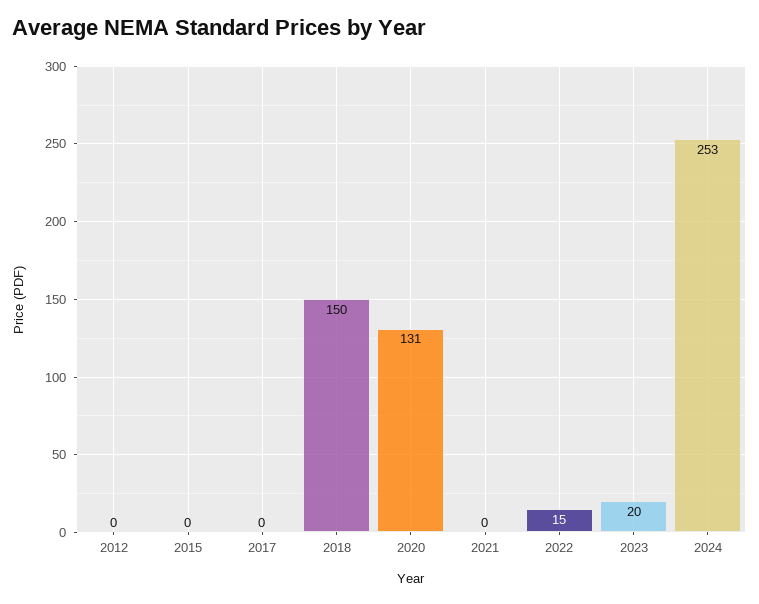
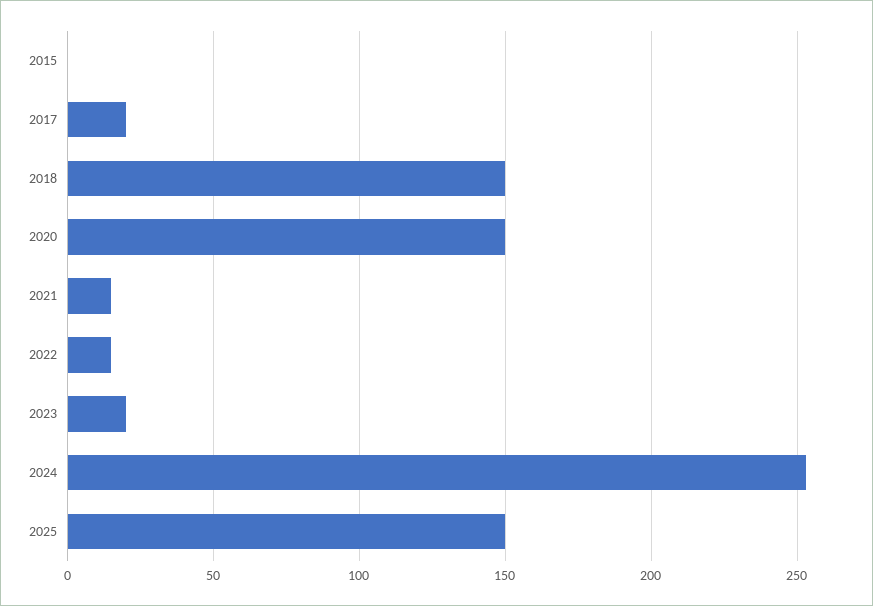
2012: 0 -> none
2017: 0 -> 20
2020: 131 -> 150
2021: 0 -> 15
2025: none -> 150

